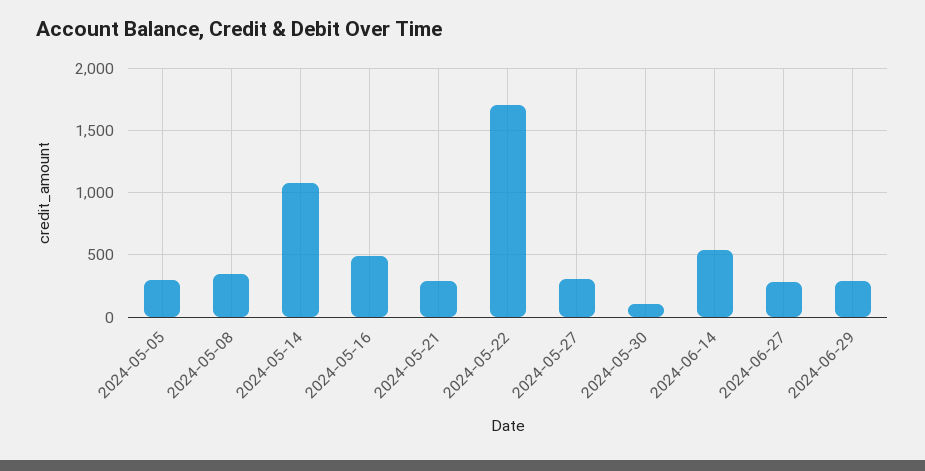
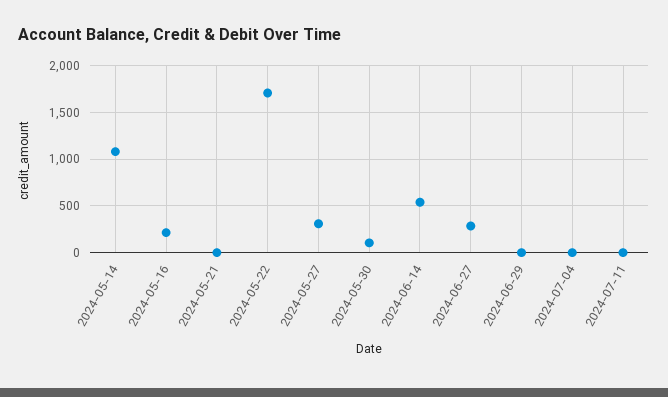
2024-05-05: 300 -> none
2024-05-08: 350 -> none
2024-05-16: 500 -> 200
2024-05-21: 300 -> 0
2024-06-29: 300 -> 0
2024-07-04: none -> 0
2024-07-11: none -> 0

